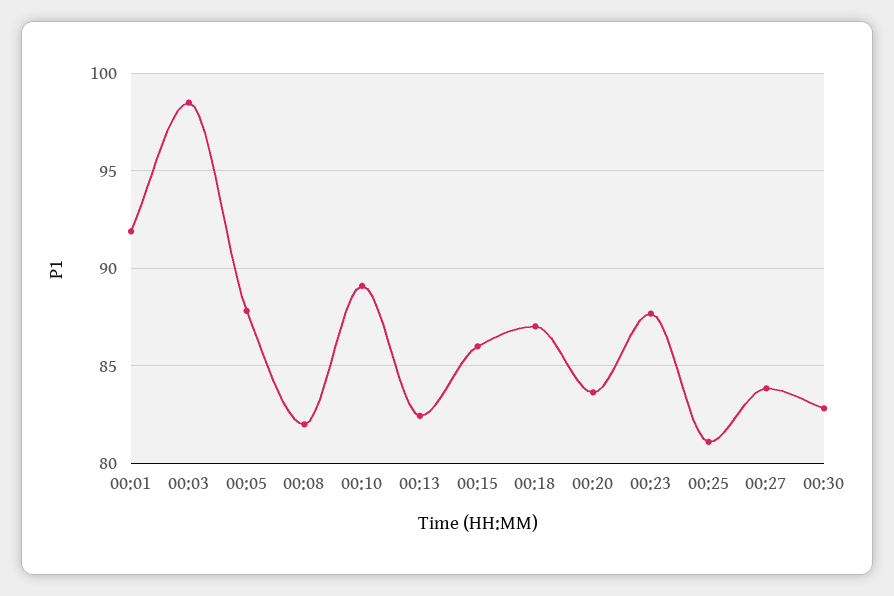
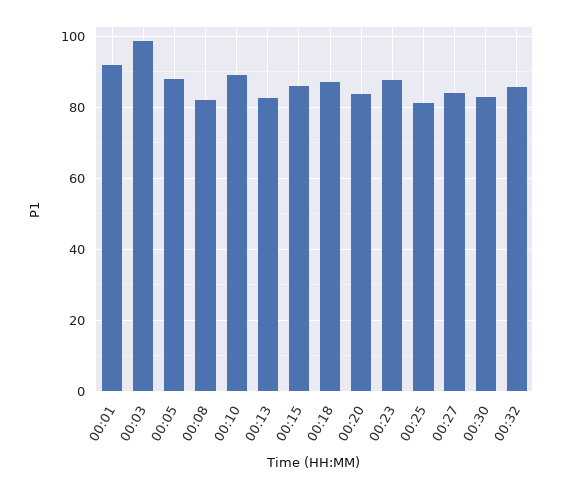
00:32: none -> 86

